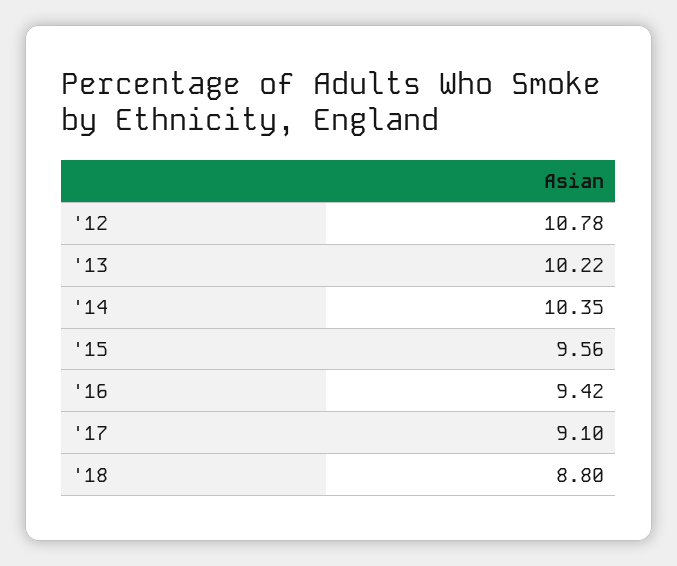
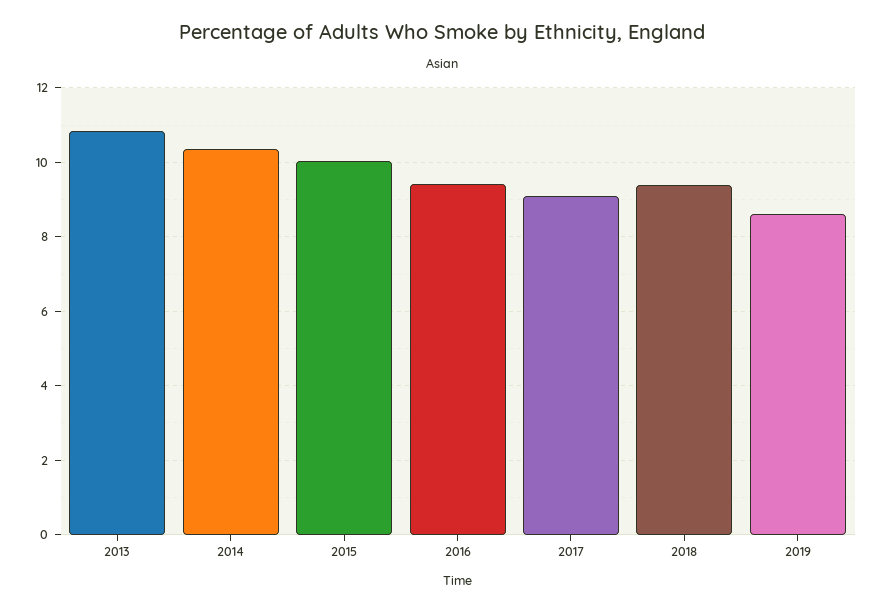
'12: 10.78 -> none
'13: 10.22 -> 10.8
'15: 9.56 -> 10
'18: 8.8 -> 9.4
2019: none -> 8.6

